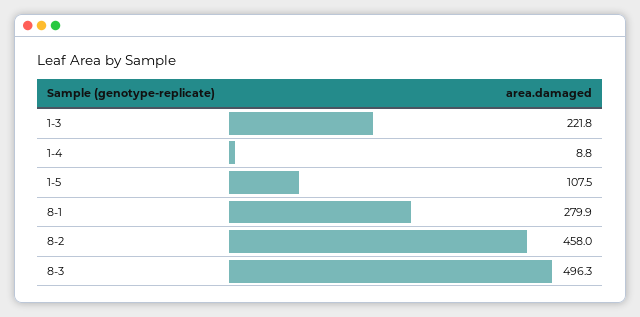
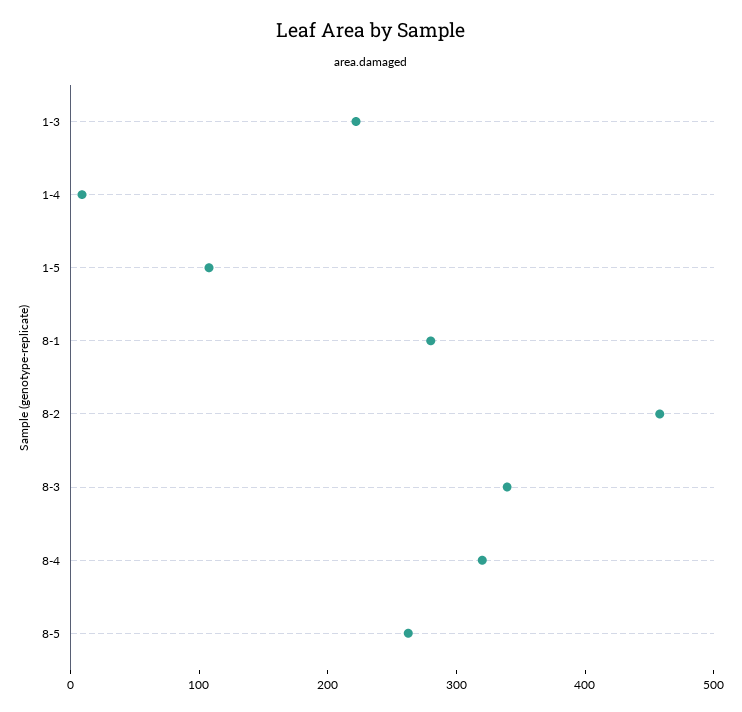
8-3: 496.3 -> 340
8-4: none -> 320
8-5: none -> 260

